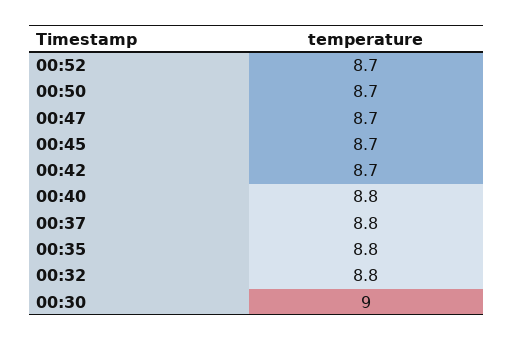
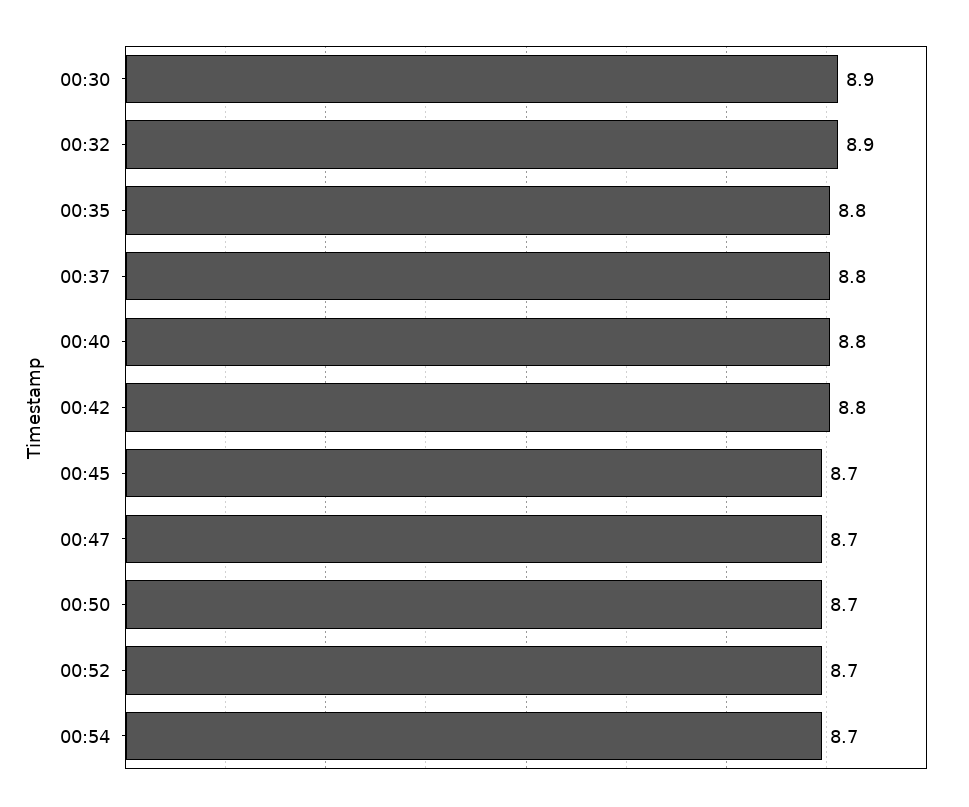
00:42: 8.7 -> 8.8
00:32: 8.8 -> 8.9
00:30: 9 -> 8.9
00:54: none -> 8.7

